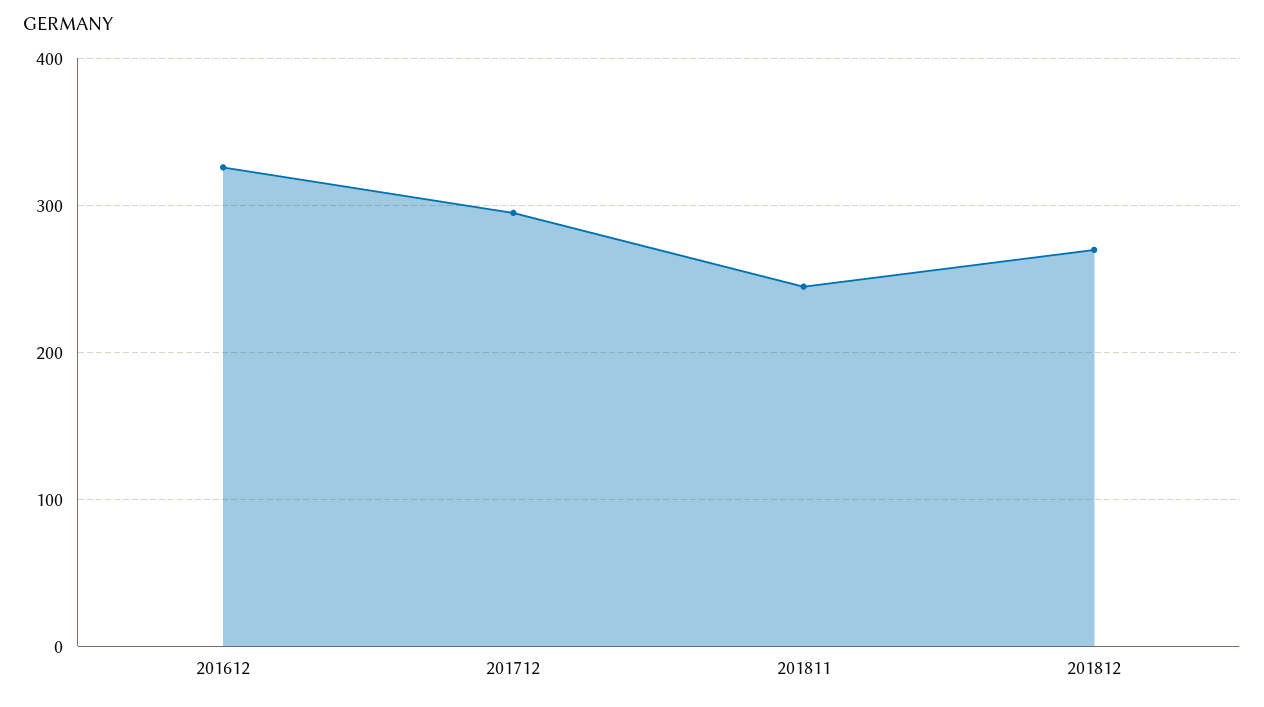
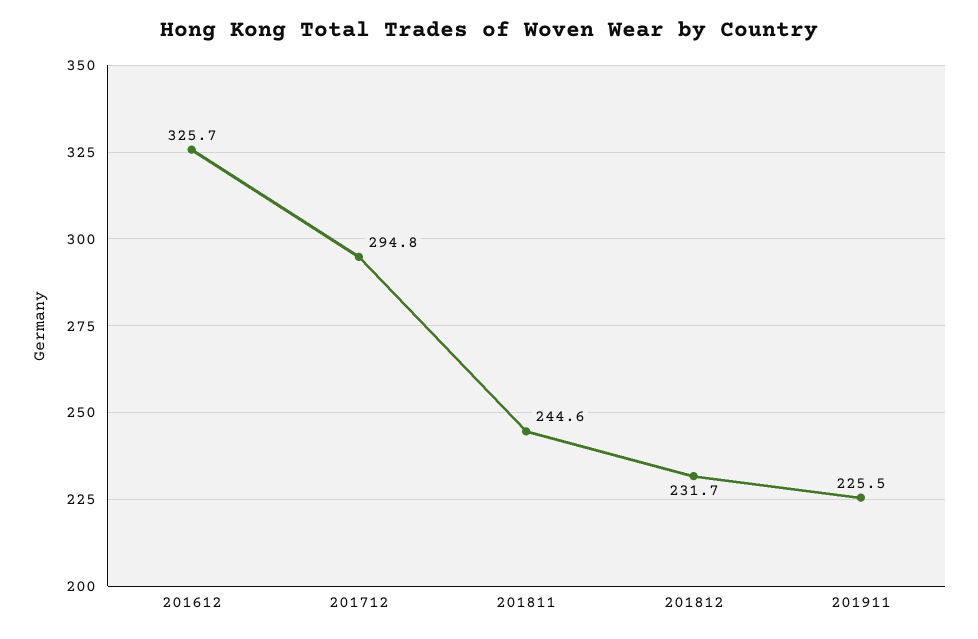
201812: 270 -> 231.7
201911: none -> 225.5

